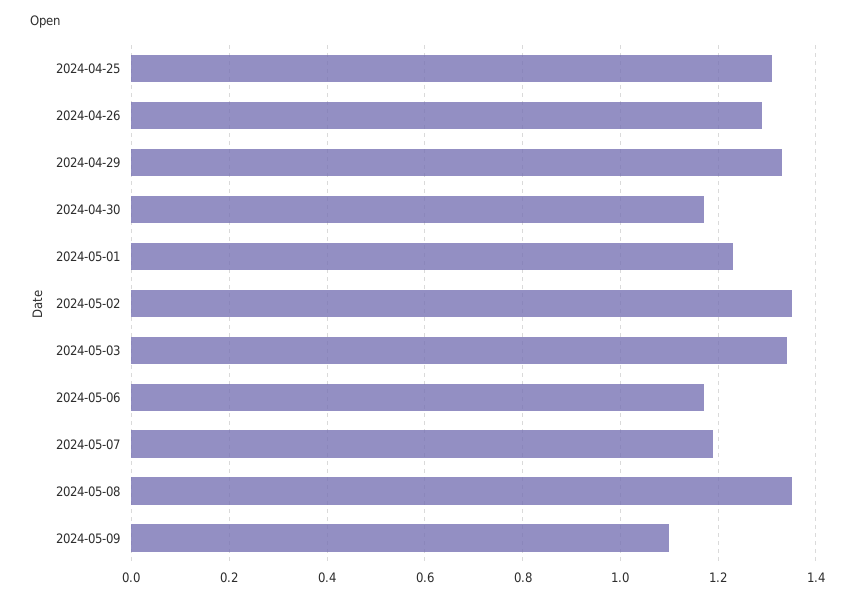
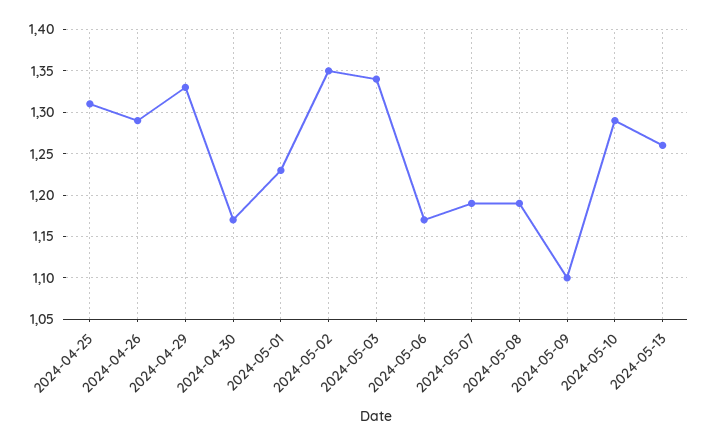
2024-05-08: 1.35 -> 1.19
2024-05-10: none -> 1.29
2024-05-13: none -> 1.26

